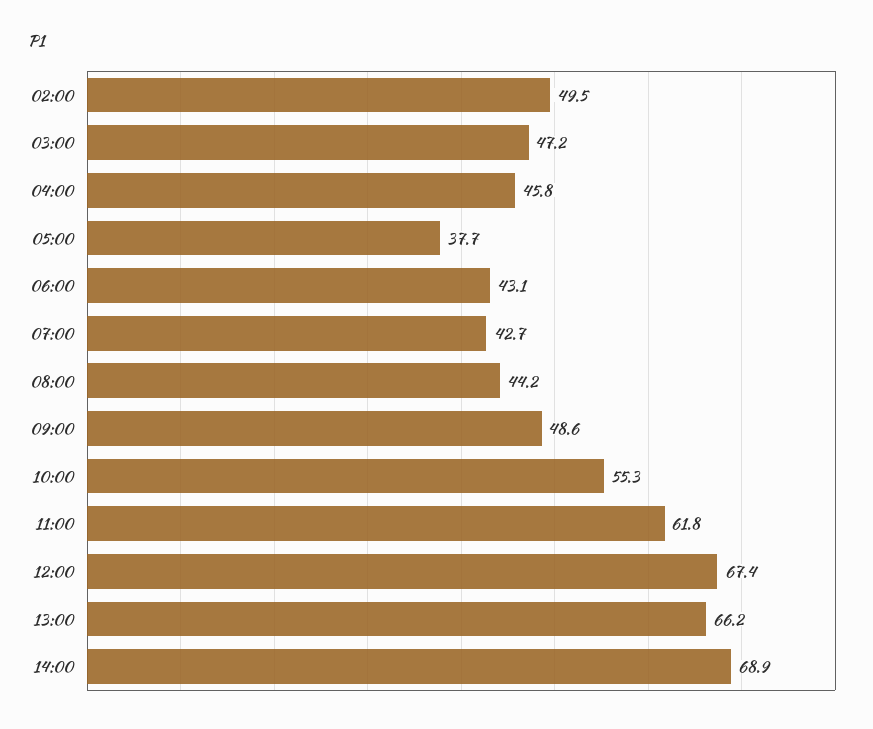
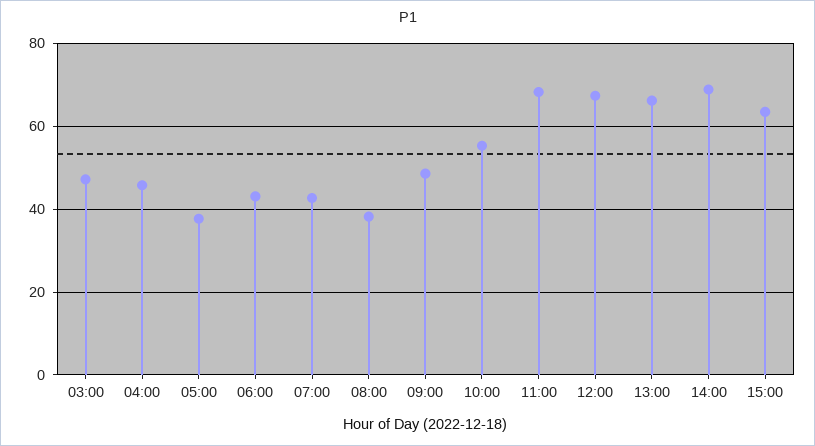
02:00: 49.5 -> none
08:00: 44.2 -> 38
11:00: 61.8 -> 68
15:00: none -> 64

